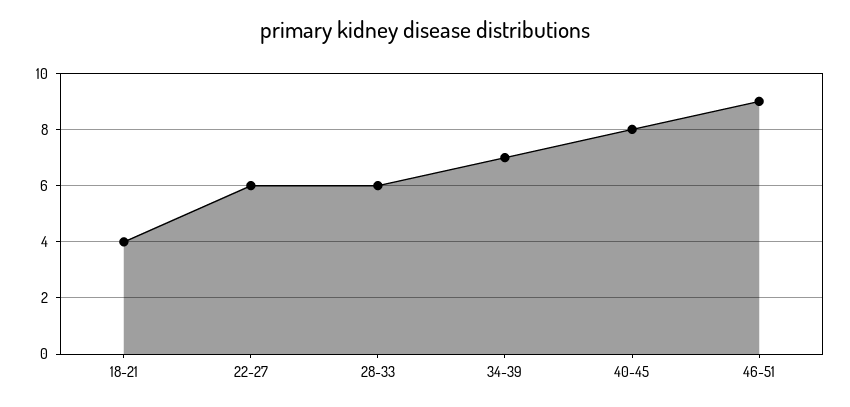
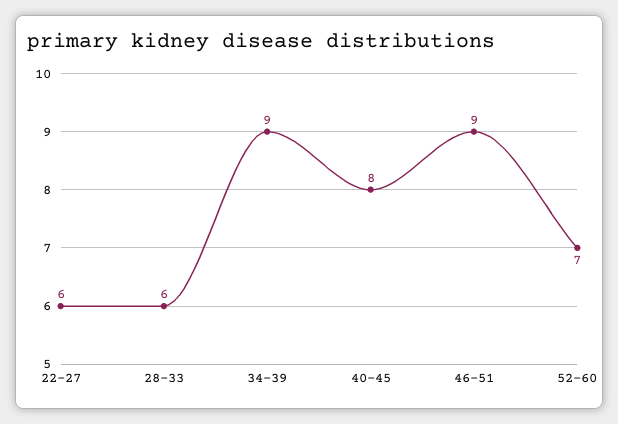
18-21: 4 -> none
34-39: 7 -> 9
52-60: none -> 7

